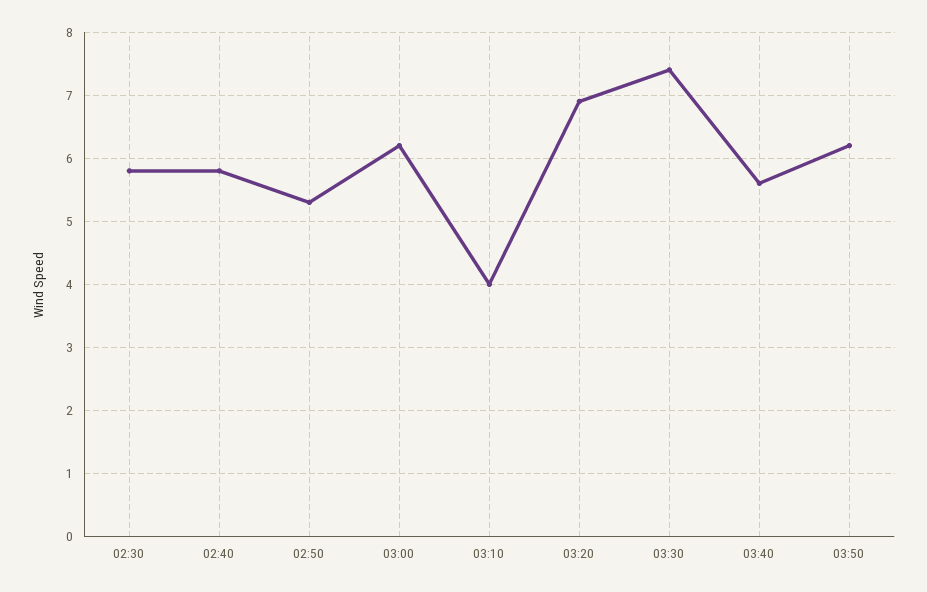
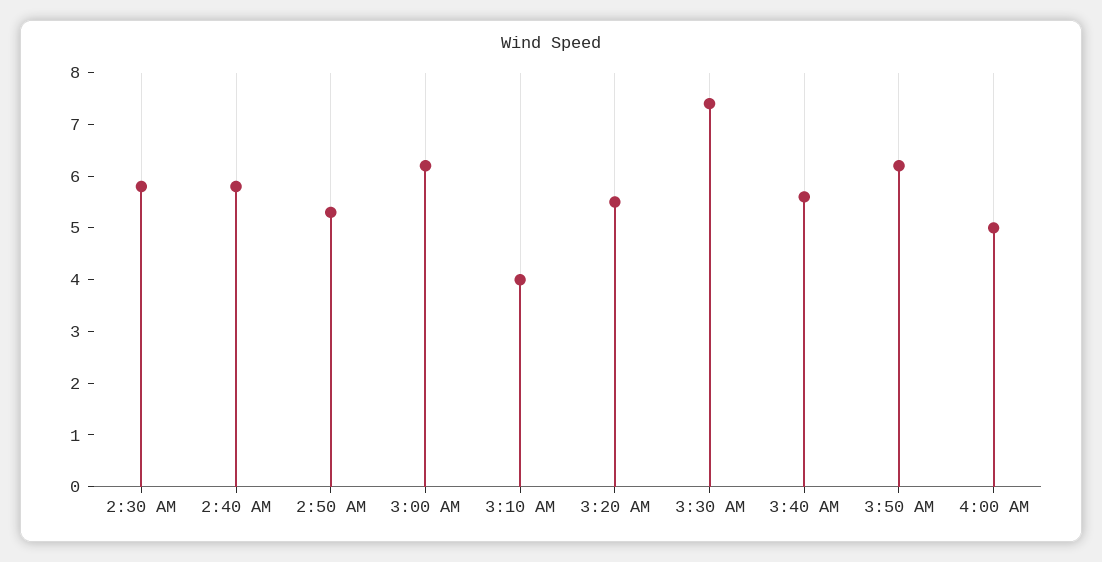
03:20: 6.9 -> 5.5
4:00 AM: none -> 5

